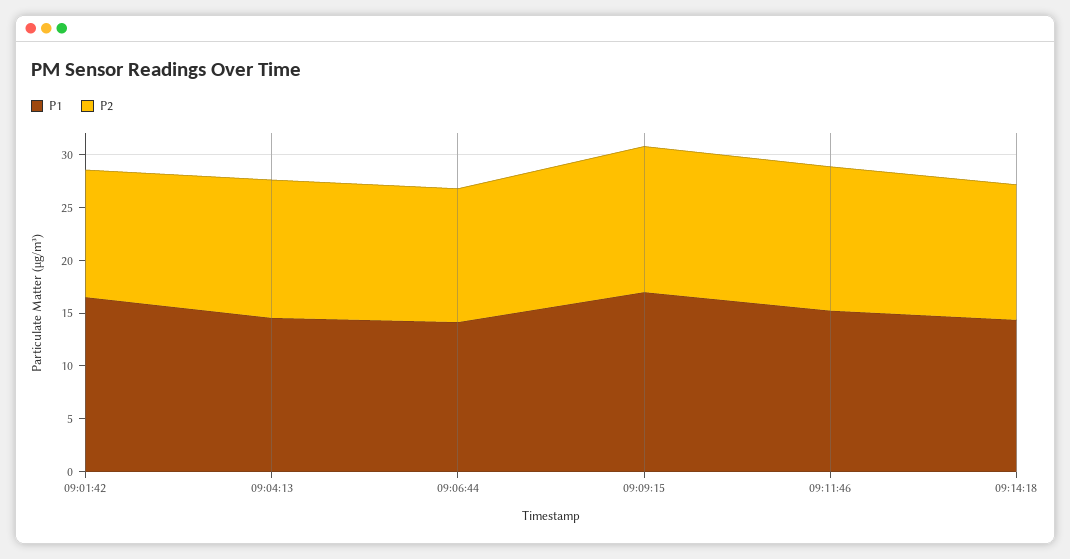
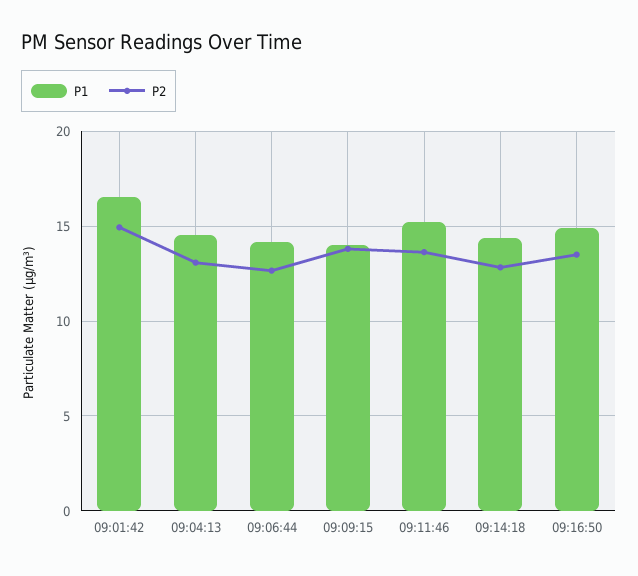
P2, 09:01:42: 12 -> 15
P1, 09:09:15: 17 -> 14
P1, 09:16:50: none -> 15
P2, 09:16:50: none -> 13.5

